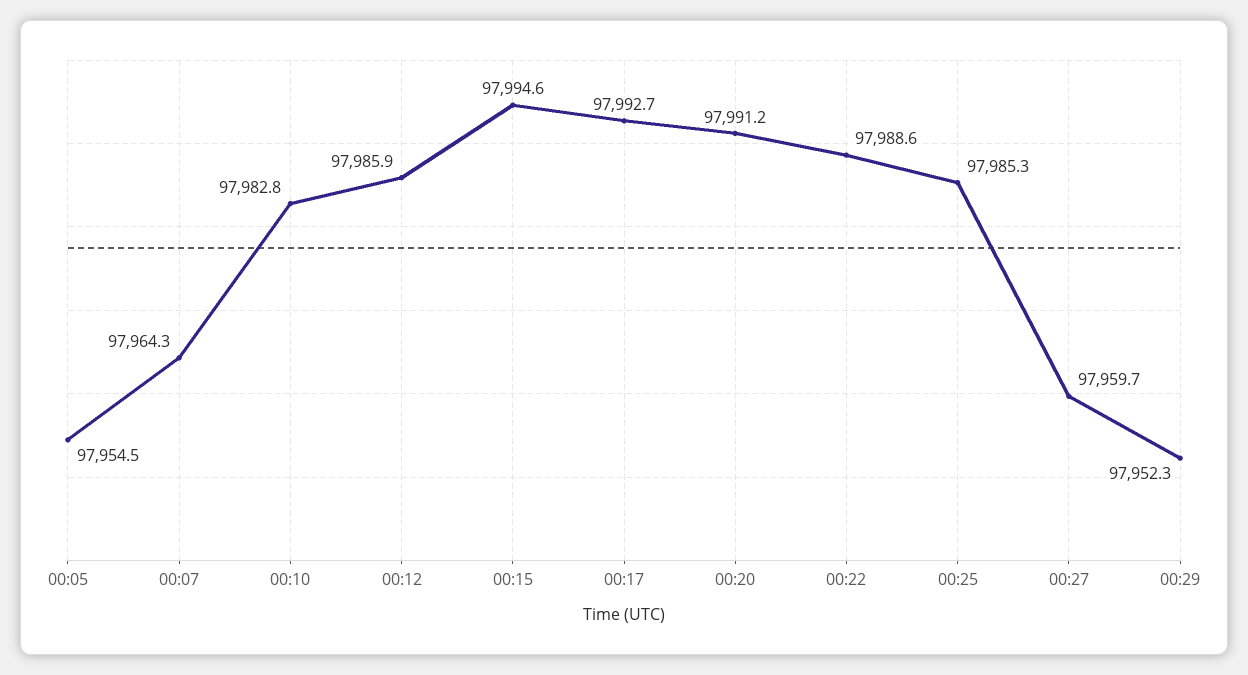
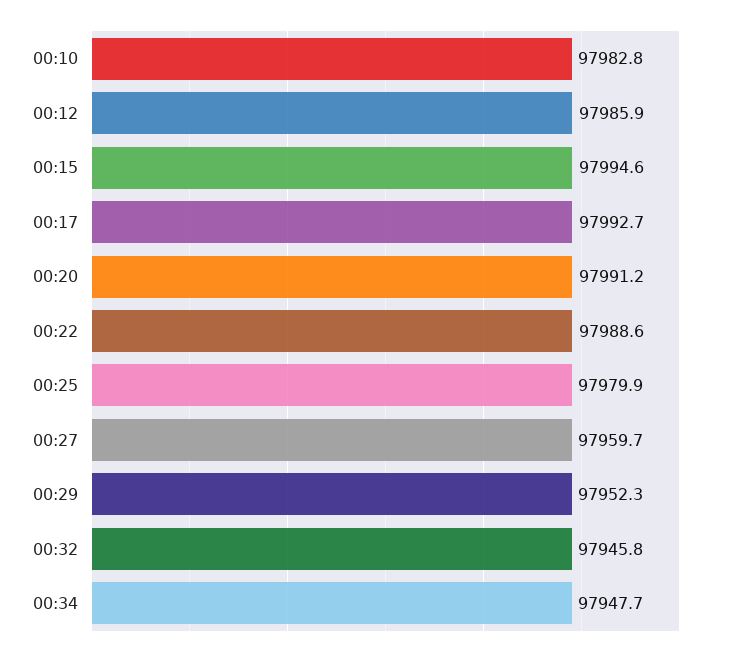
00:05: 97954.5 -> none
00:07: 97964.3 -> none
00:25: 97985.3 -> 97979.9
00:32: none -> 97945.8
00:34: none -> 97947.7

